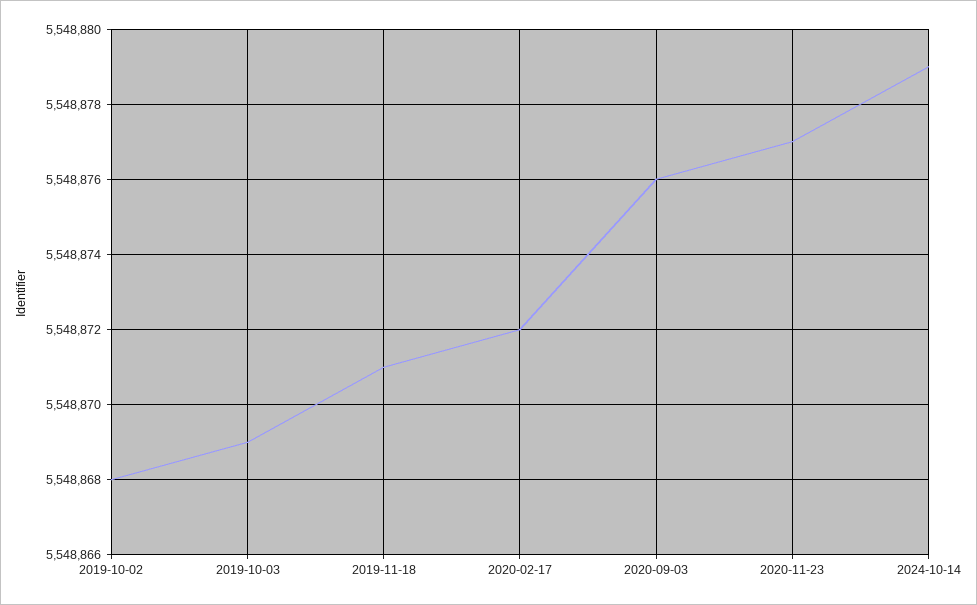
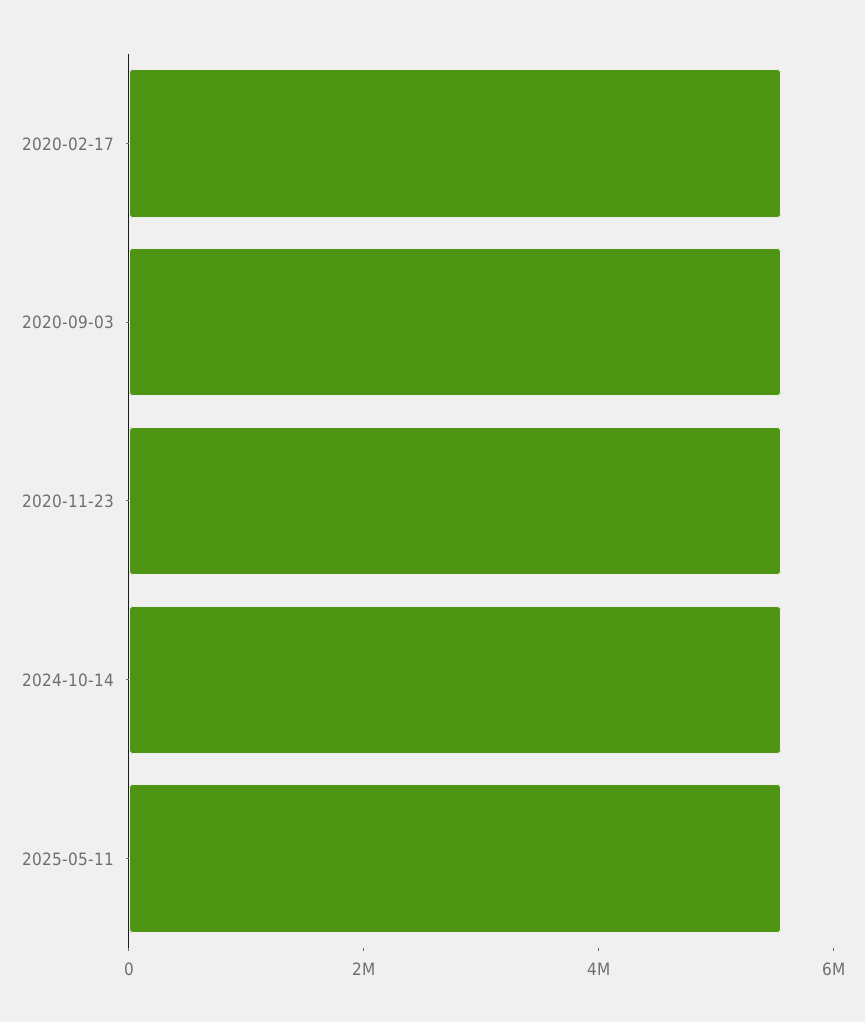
2019-10-02: 5548868 -> none
2019-10-03: 5548869 -> none
2019-11-18: 5548871 -> none
2025-05-11: none -> 5500000

